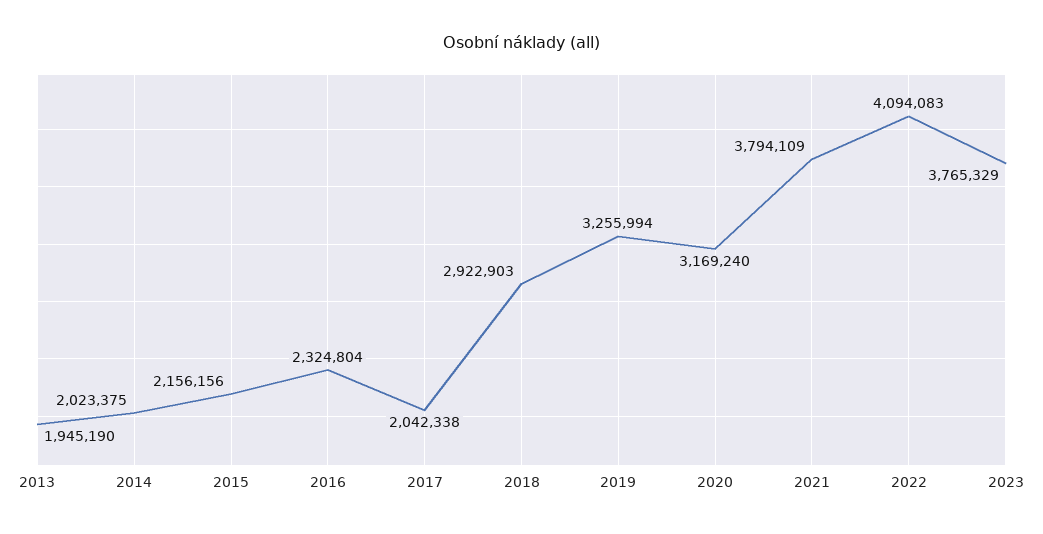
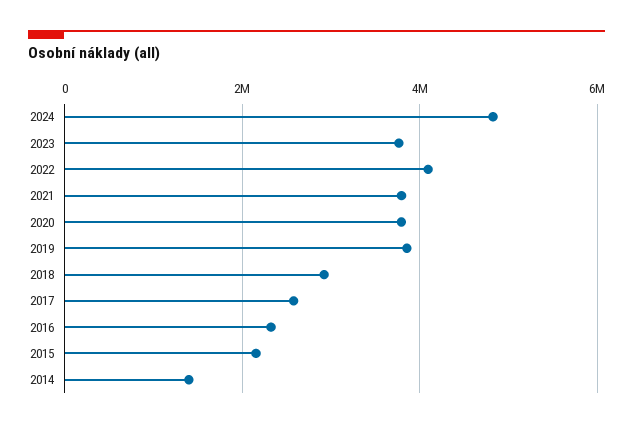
2013: 1945190 -> none
2014: 2023375 -> 1400000
2017: 2042338 -> 2600000
2019: 3255994 -> 3800000
2020: 3169240 -> 3800000
2024: none -> 4800000

